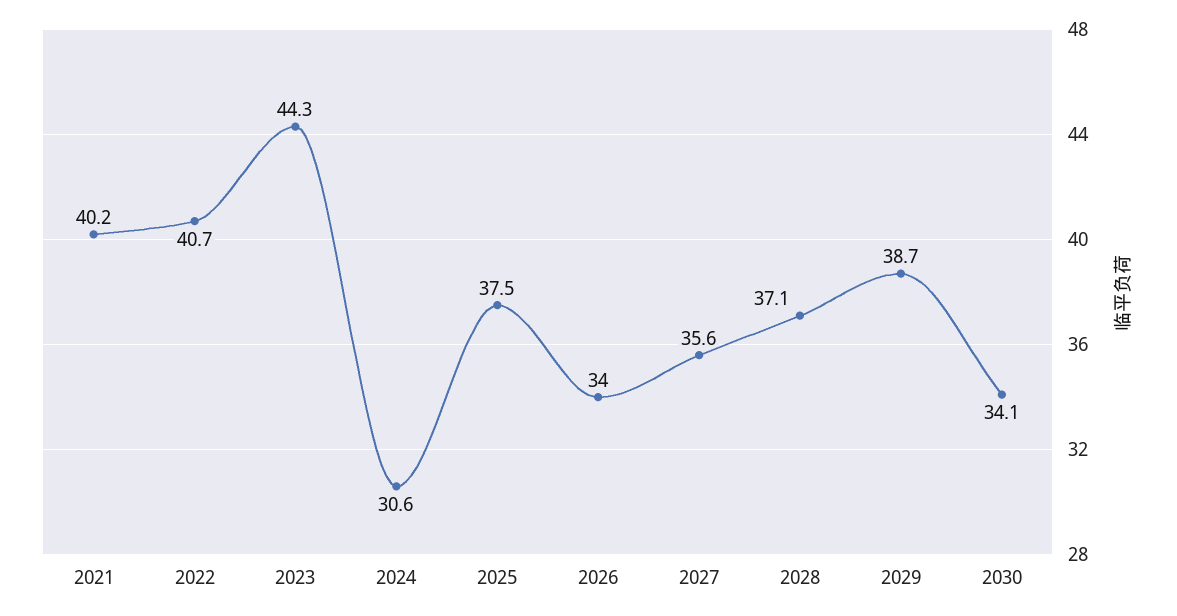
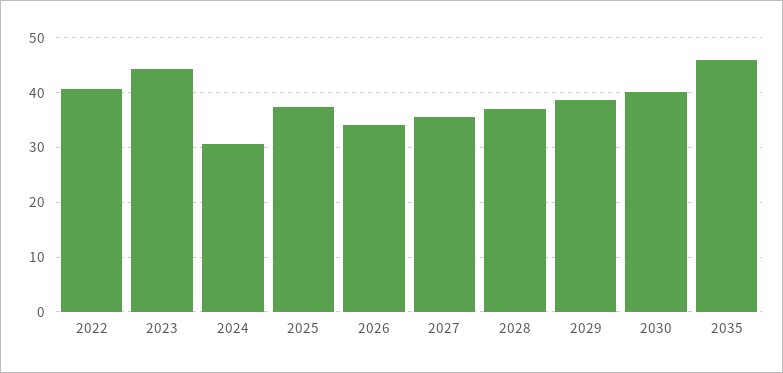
2021: 40.2 -> none
2030: 34.1 -> 40
2035: none -> 46

